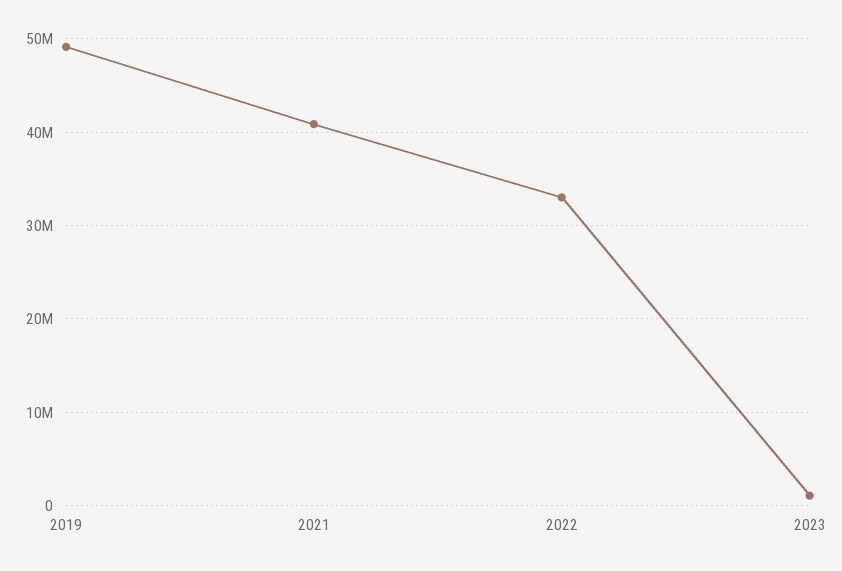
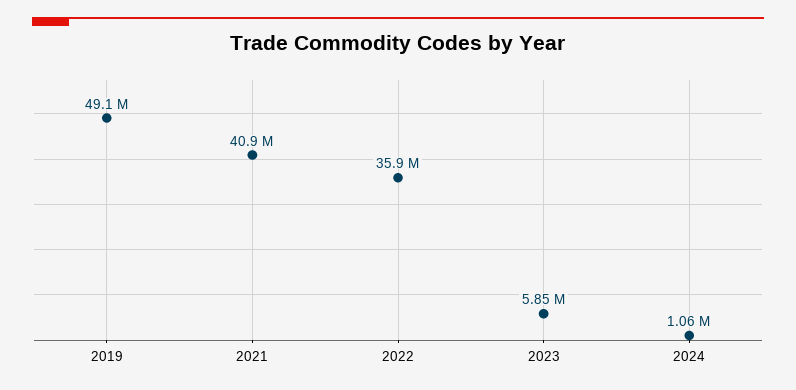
2022: 33000000 -> 35900000
2023: 1000000 -> 5850000
2024: none -> 1060000

